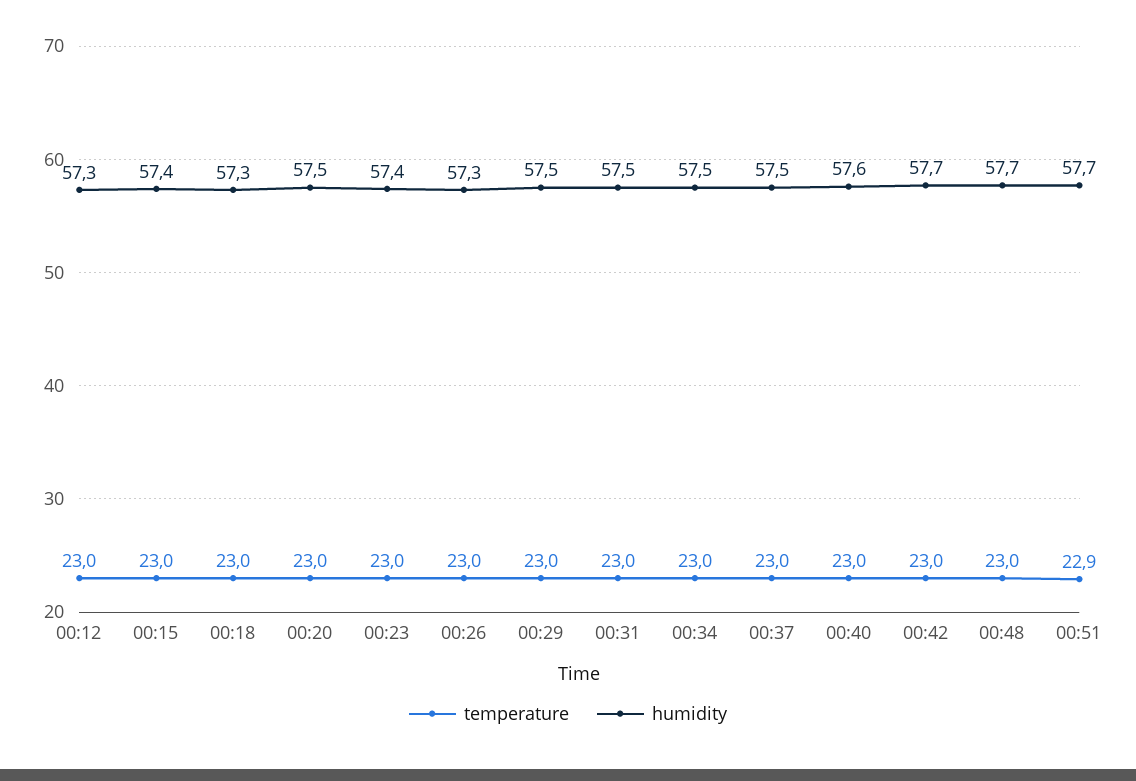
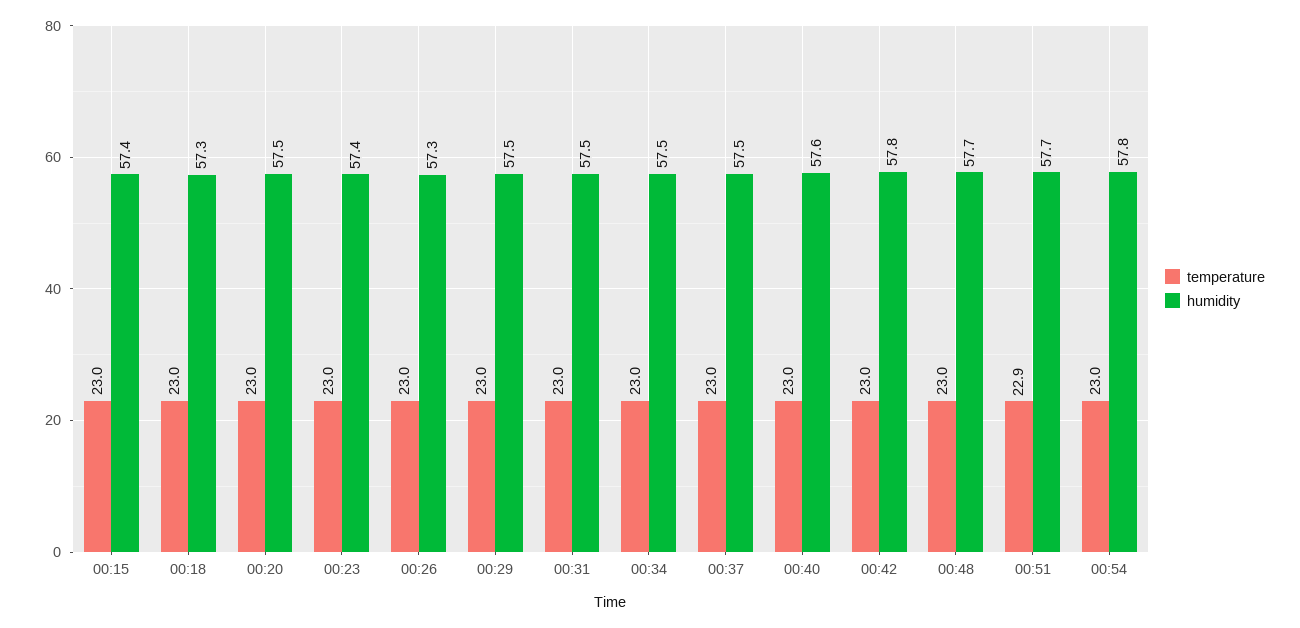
temperature, 00:12: 23 -> none
humidity, 00:12: 57.3 -> none
humidity, 00:42: 57.7 -> 57.8
temperature, 00:54: none -> 23
humidity, 00:54: none -> 57.8

